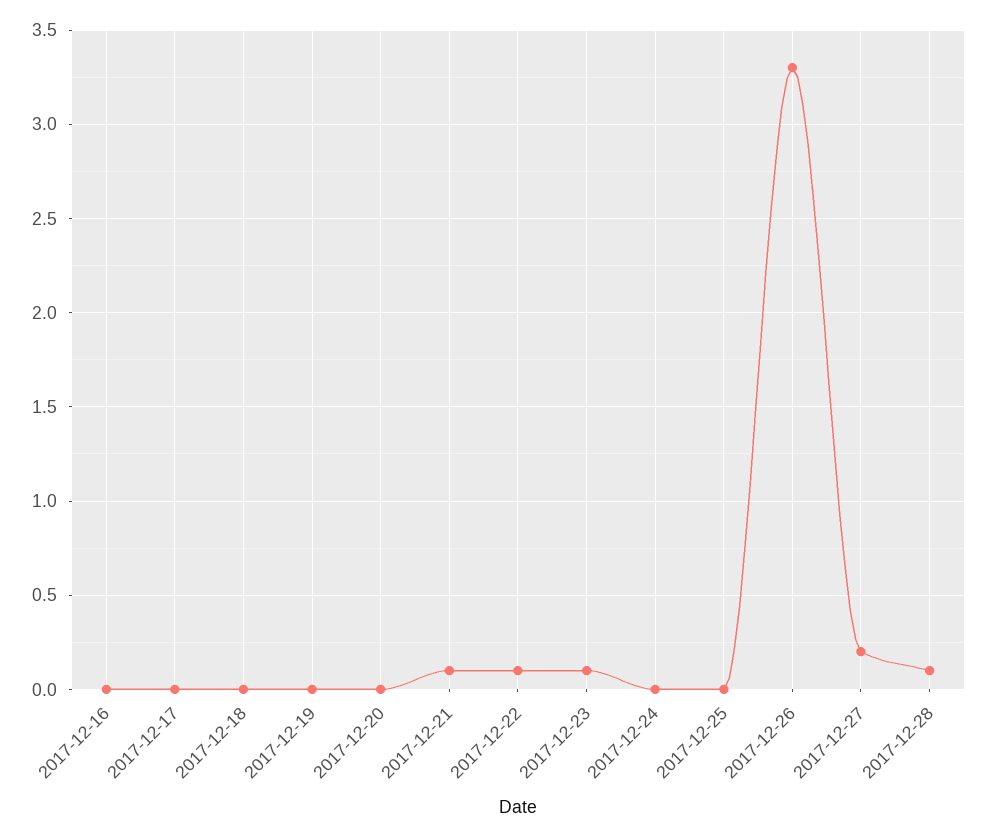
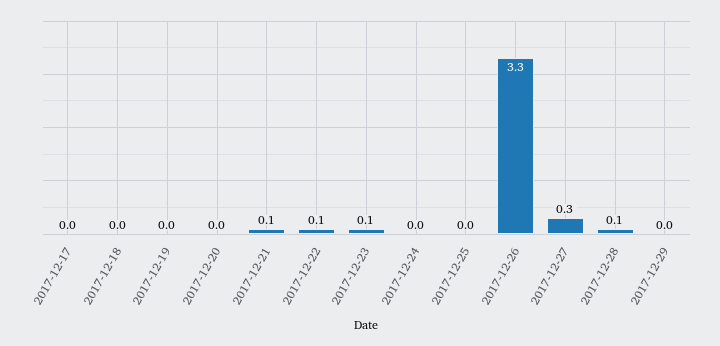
2017-12-16: 0 -> none
2017-12-27: 0.2 -> 0.3
2017-12-29: none -> 0

